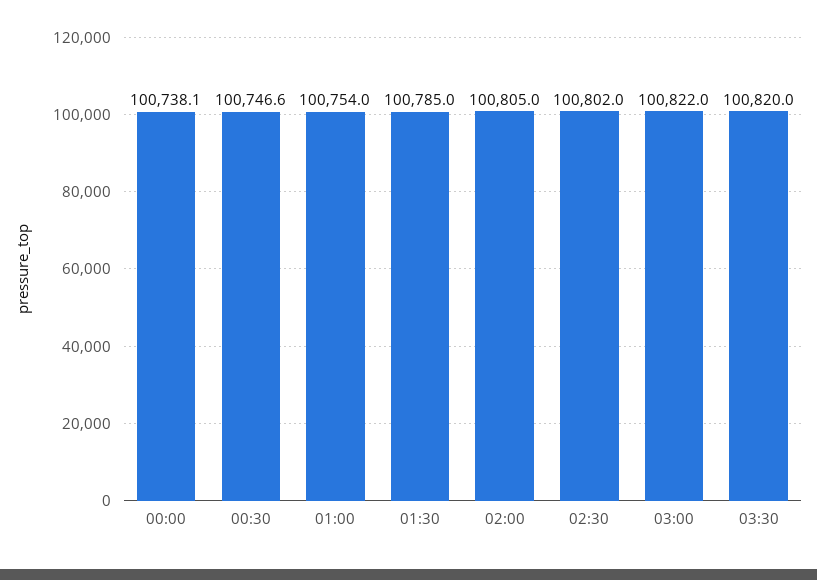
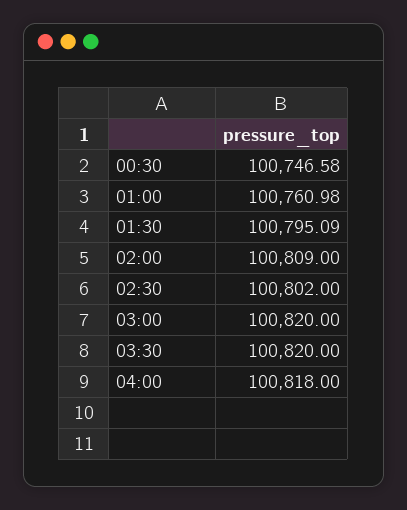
00:00: 100738.1 -> none
01:00: 100754 -> 100760.98
01:30: 100785 -> 100795.09
02:00: 100805 -> 100809
03:00: 100822 -> 100820
04:00: none -> 100818

